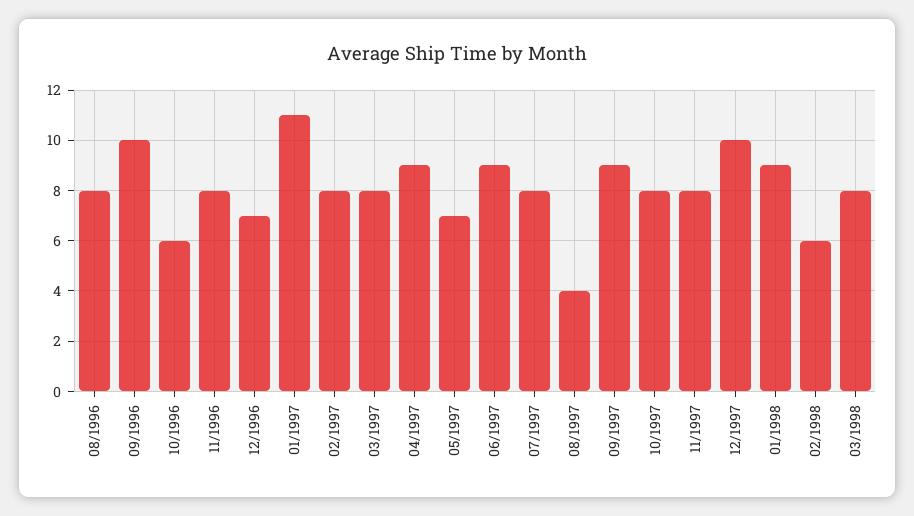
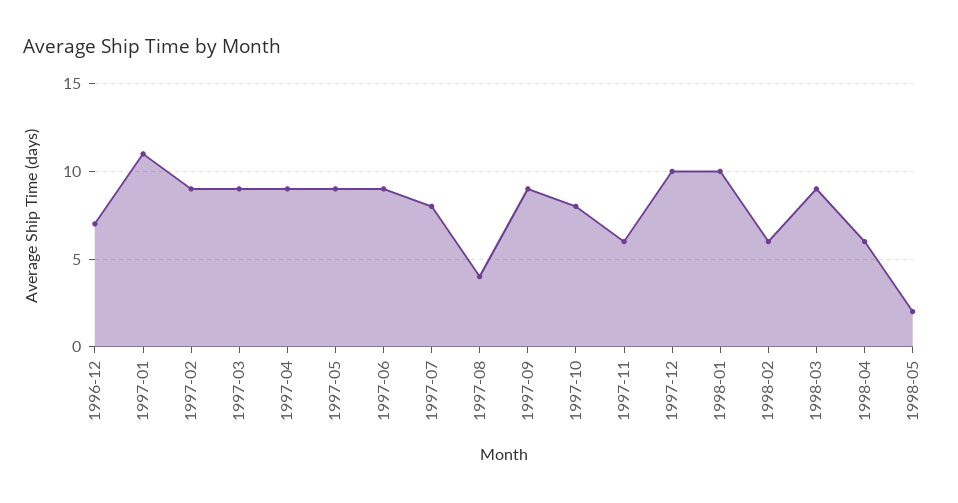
08/1996: 8 -> none
09/1996: 10 -> none
10/1996: 6 -> none
11/1996: 8 -> none
02/1997: 8 -> 9
03/1997: 8 -> 9
05/1997: 7 -> 9
11/1997: 8 -> 6
01/1998: 9 -> 10
03/1998: 8 -> 9
1998-04: none -> 6
1998-05: none -> 2

